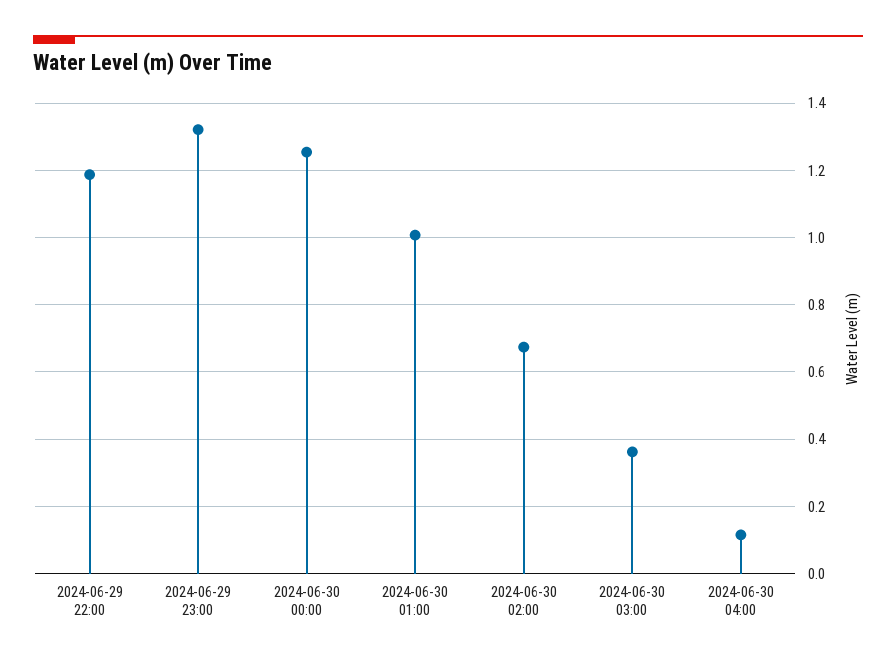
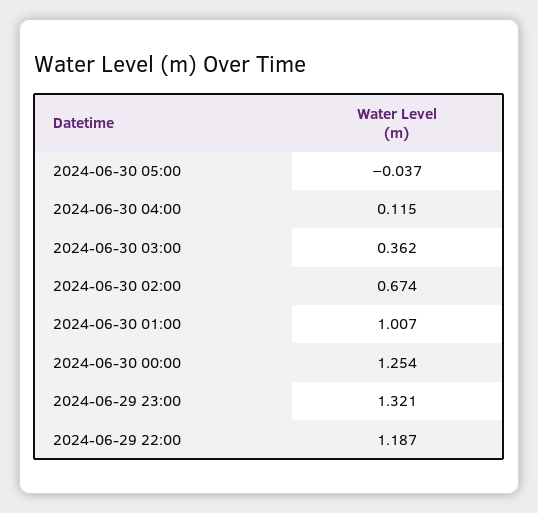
2024-06-30 05:00: none -> -0.037

